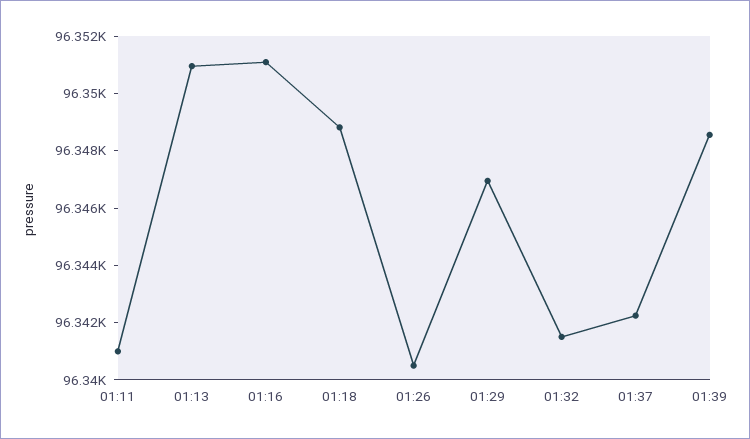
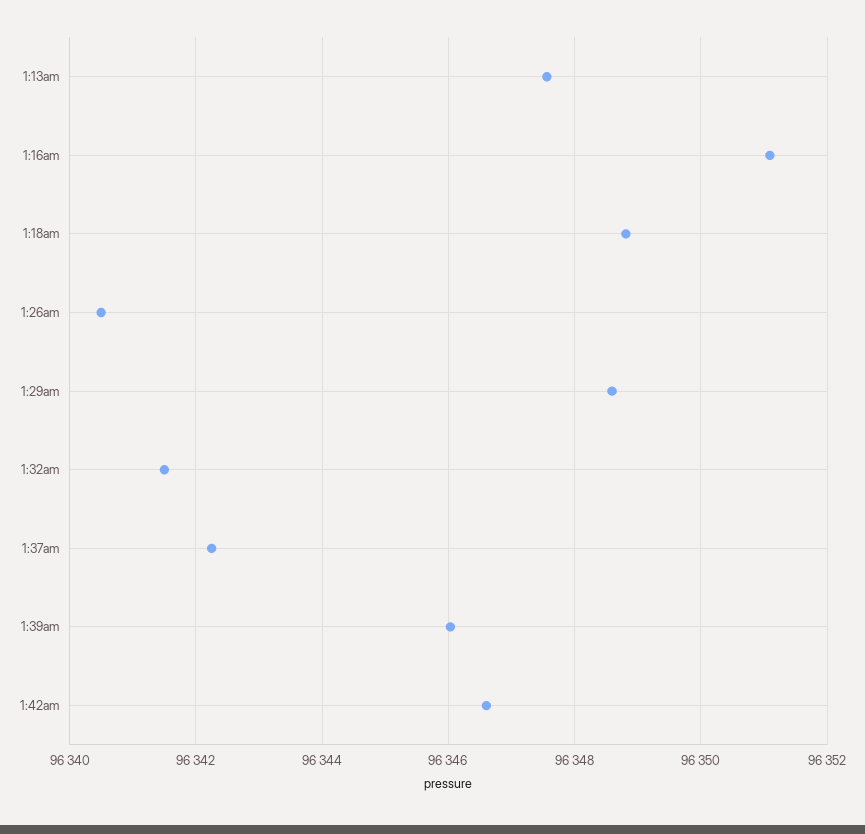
01:11: 96341 -> none
01:13: 96351 -> 96347.6
01:29: 96347 -> 96348.6
01:39: 96348.5 -> 96346
1:42am: none -> 96346.6

